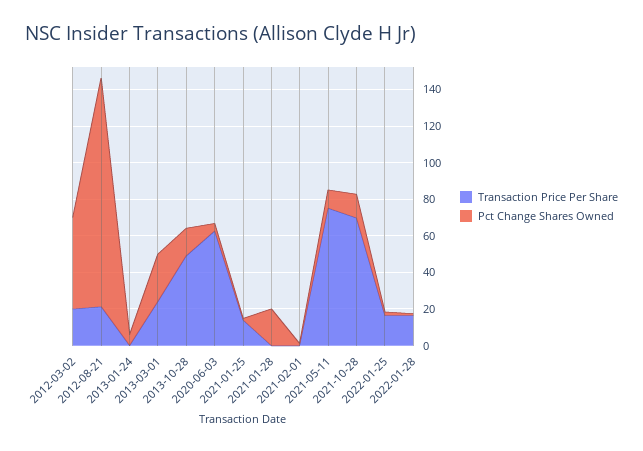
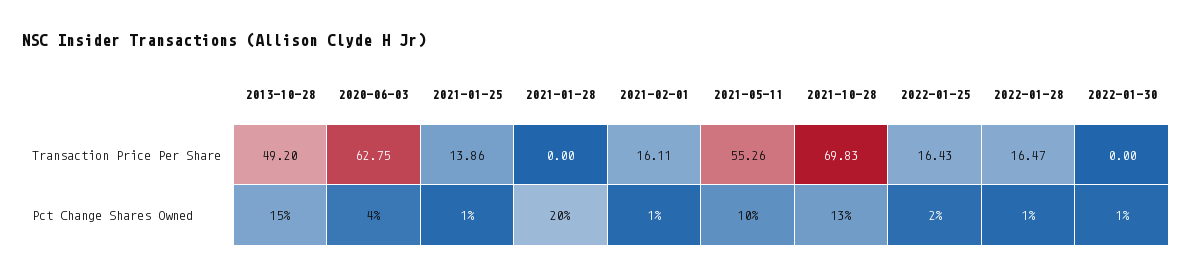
Transaction Price Per Share, 2012-03-02: 20 -> none
Pct Change Shares Owned, 2012-03-02: 50 -> none
Transaction Price Per Share, 2012-08-21: 20 -> none
Pct Change Shares Owned, 2012-08-21: 125 -> none
Transaction Price Per Share, 2013-01-24: 0 -> none
Pct Change Shares Owned, 2013-01-24: 5 -> none
Transaction Price Per Share, 2013-03-01: 25 -> none
Pct Change Shares Owned, 2013-03-01: 25 -> none
Transaction Price Per Share, 2021-02-01: 0 -> 16.11
Transaction Price Per Share, 2021-05-11: 75 -> 55.26
Transaction Price Per Share, 2022-01-30: none -> 0
Pct Change Shares Owned, 2022-01-30: none -> 1

